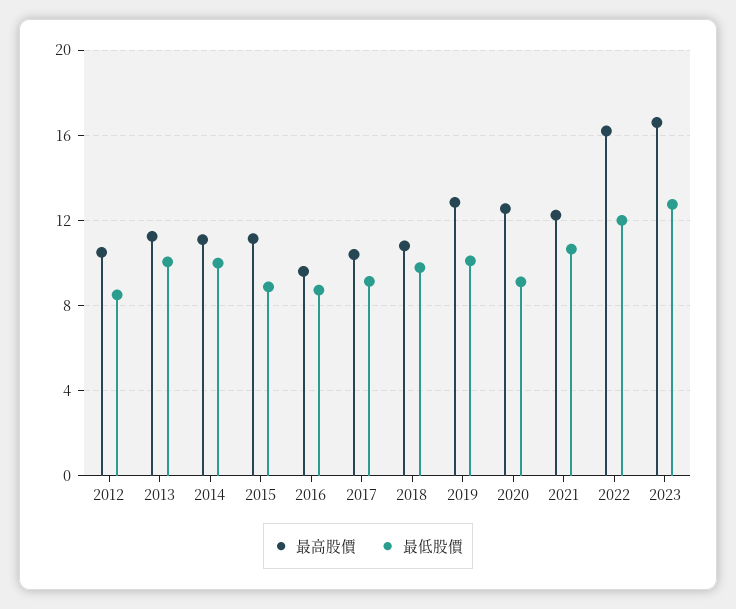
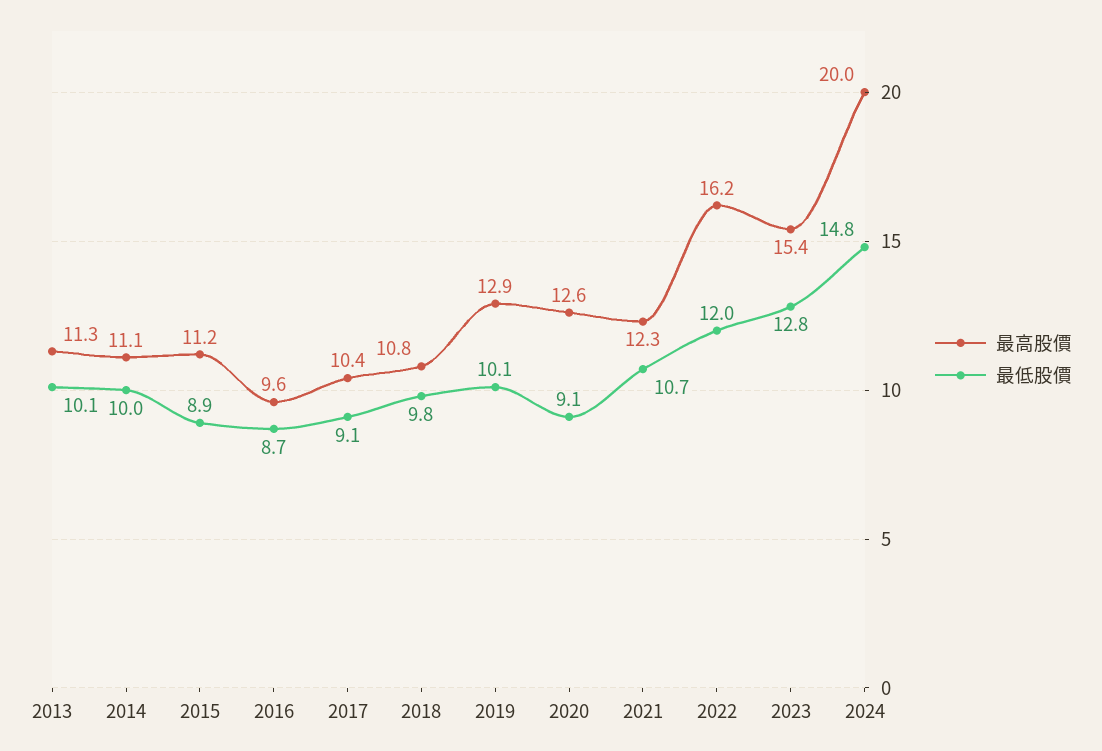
最高股價, 2012: 10.5 -> none
最低股價, 2012: 8.5 -> none
最高股價, 2023: 16.5 -> 15.4
最高股價, 2024: none -> 20
最低股價, 2024: none -> 14.8

